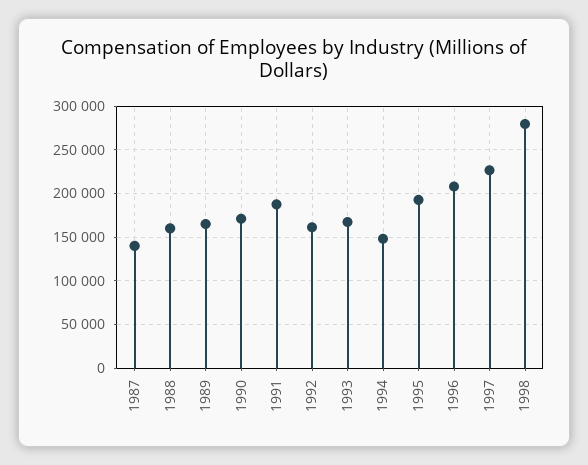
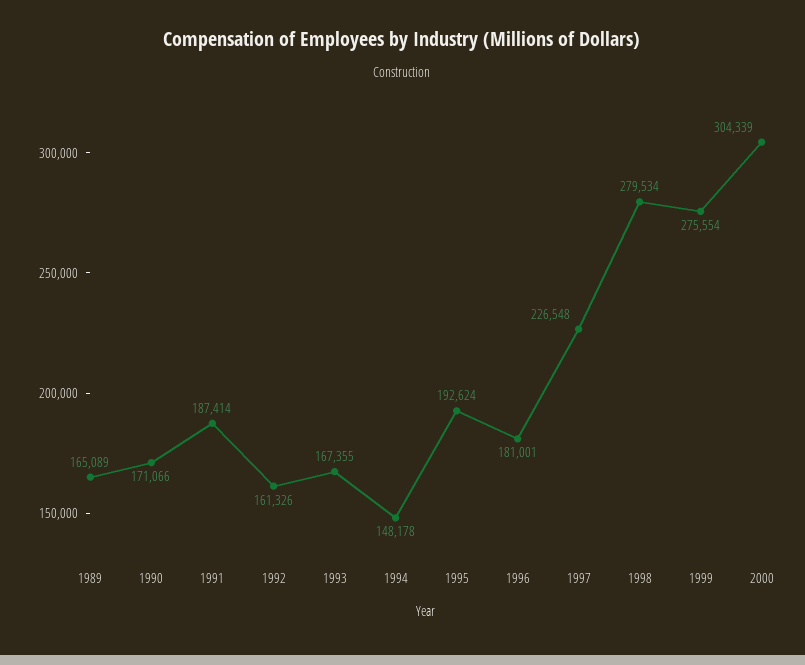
1987: 140000 -> none
1988: 160000 -> none
1996: 210000 -> 181001
1999: none -> 275554
2000: none -> 304339

